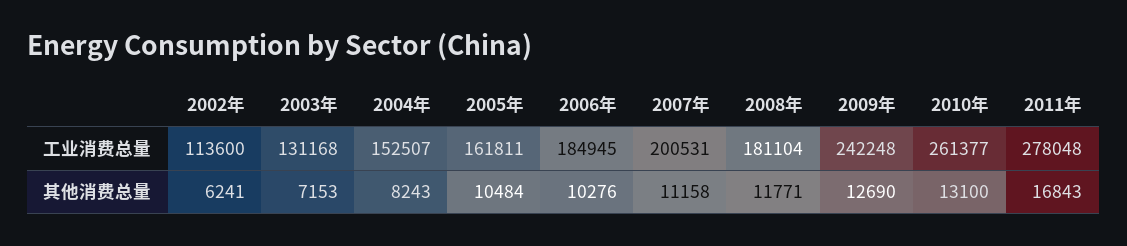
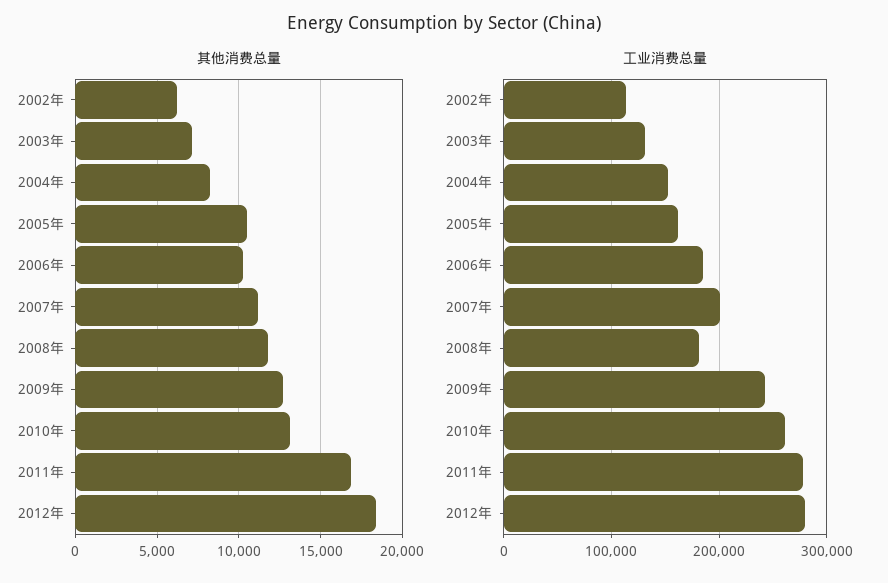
其他消费总量, 2012年: none -> 18500
工业消费总量, 2012年: none -> 280000

